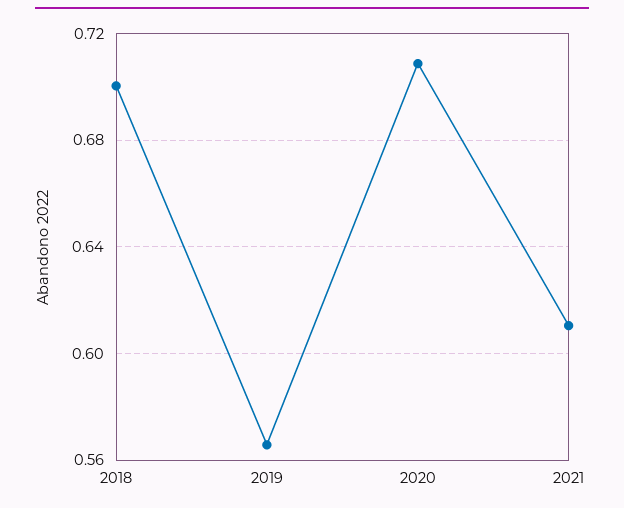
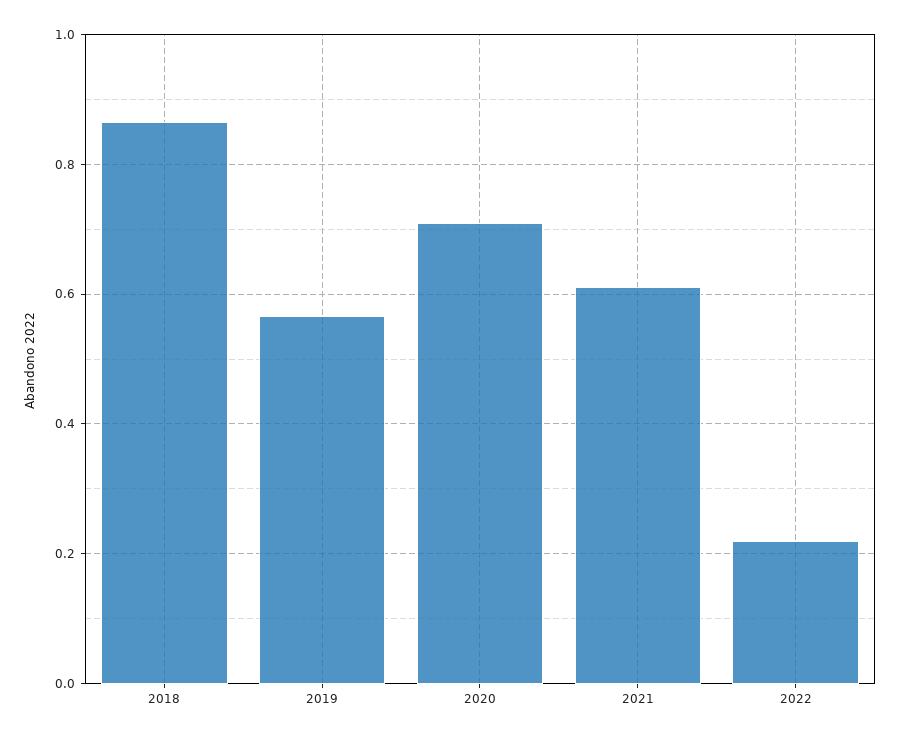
2018: 0.7 -> 0.86
2022: none -> 0.22

